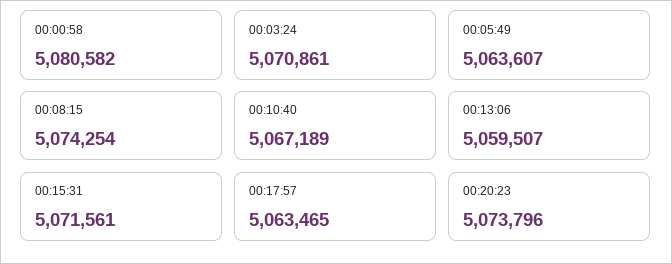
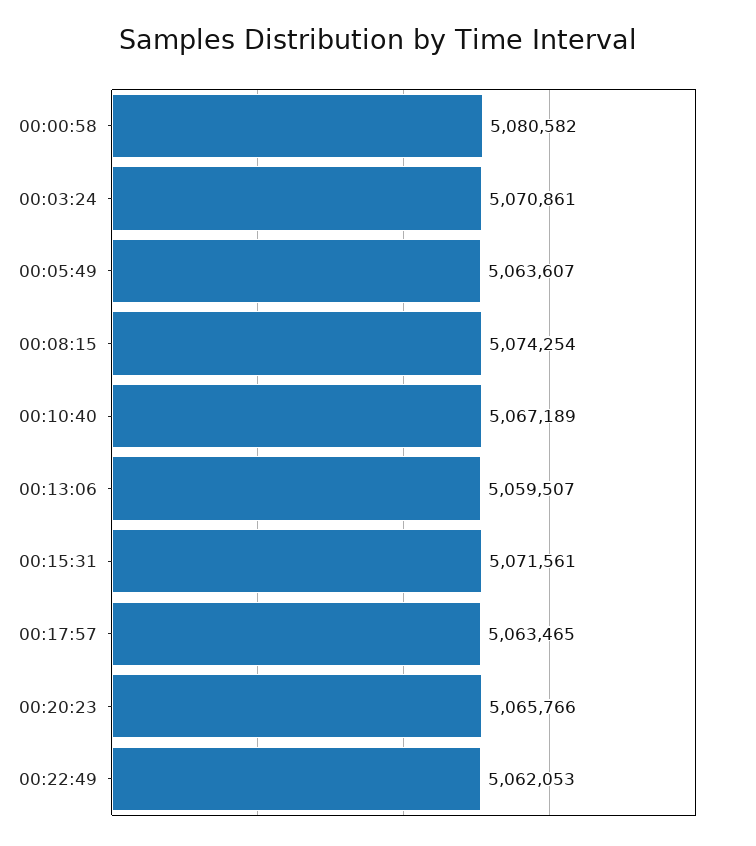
00:20:23: 5073796 -> 5065766
00:22:49: none -> 5062053

